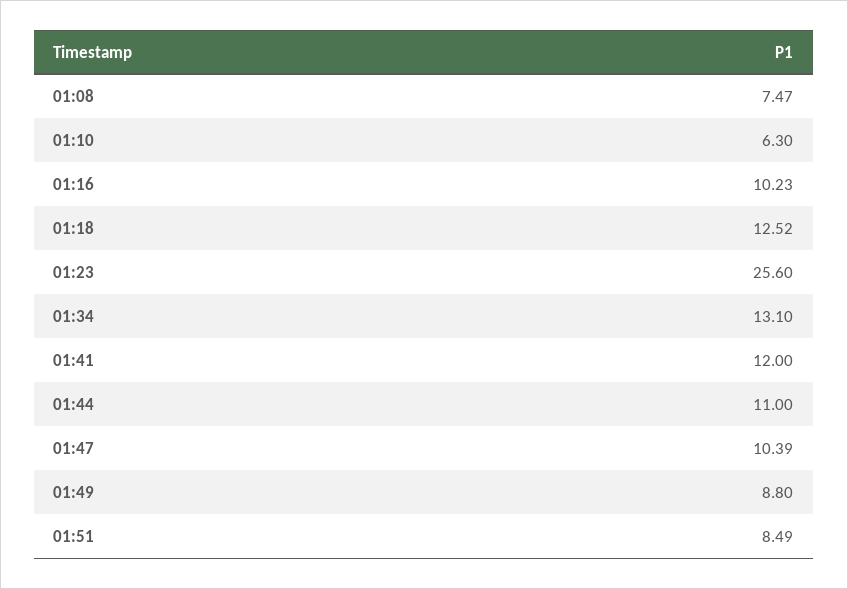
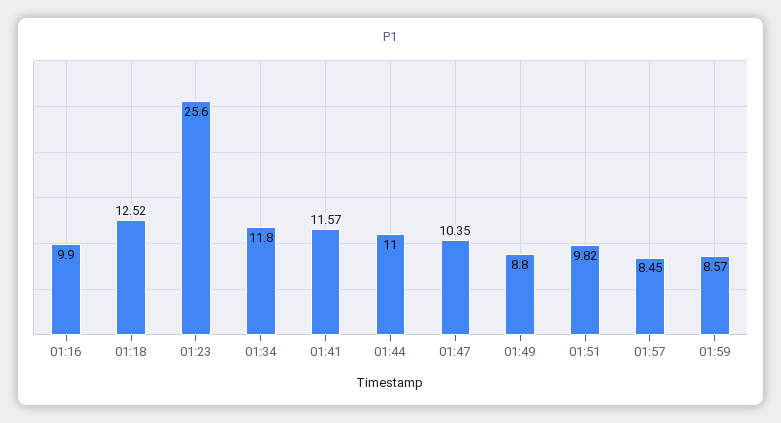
01:08: 7.47 -> none
01:10: 6.3 -> none
01:16: 10.23 -> 9.9
01:34: 13.1 -> 11.8
01:41: 12 -> 11.57
01:47: 10.39 -> 10.35
01:51: 8.49 -> 9.82
01:57: none -> 8.45
01:59: none -> 8.57

